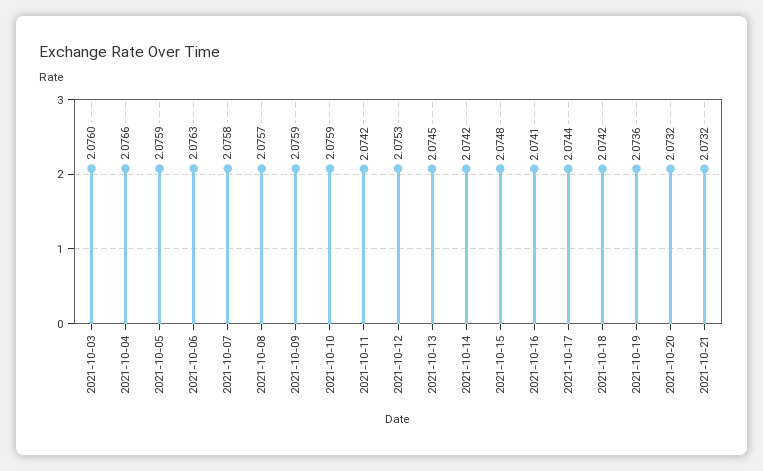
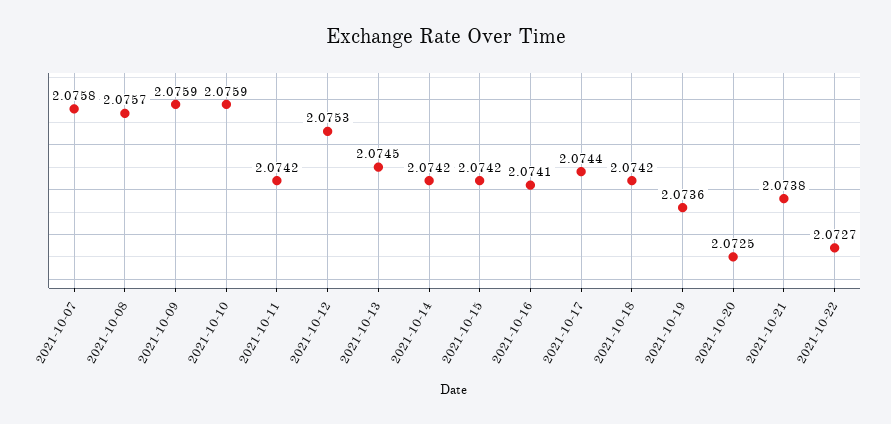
2021-10-03: 2.076 -> none
2021-10-04: 2.0766 -> none
2021-10-05: 2.0759 -> none
2021-10-06: 2.0763 -> none
2021-10-15: 2.0748 -> 2.0742
2021-10-20: 2.0732 -> 2.0725
2021-10-21: 2.0732 -> 2.0738
2021-10-22: none -> 2.0727

